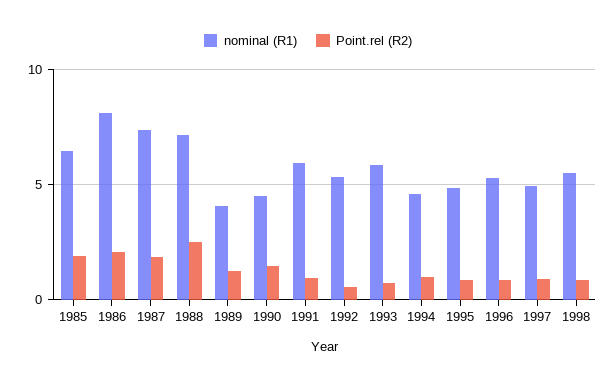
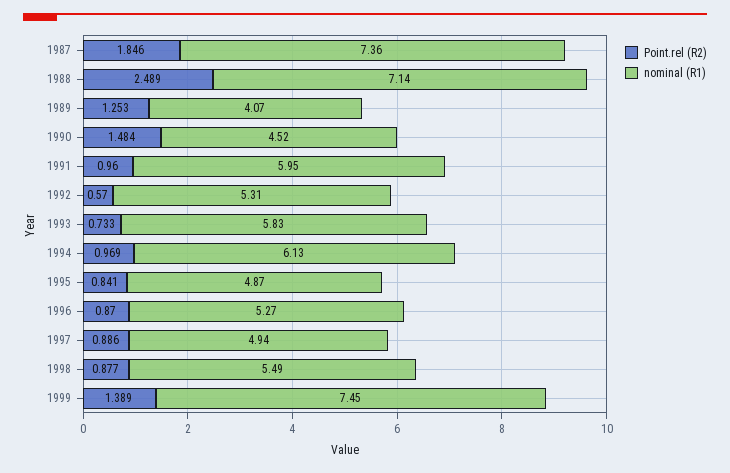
nominal (R1), 1985: 6.5 -> none
Point.rel (R2), 1985: 2 -> none
nominal (R1), 1986: 8 -> none
Point.rel (R2), 1986: 2 -> none
nominal (R1), 1994: 4.5 -> 6.13
Point.rel (R2), 1999: none -> 1.389
nominal (R1), 1999: none -> 7.45

